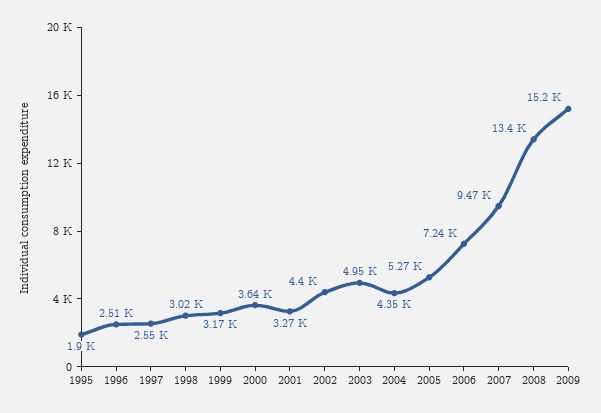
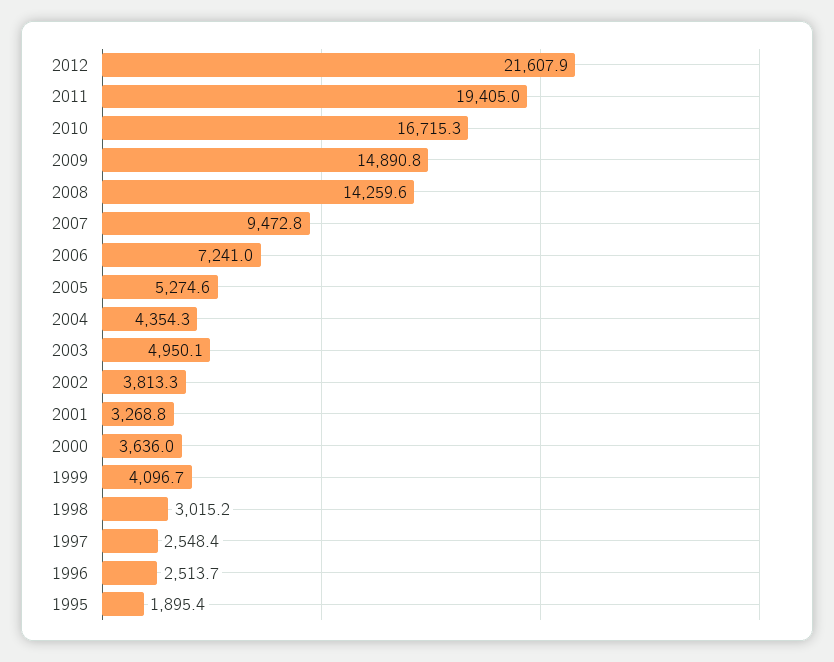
1999: 3170 -> 4096.7
2002: 4400 -> 3813.3
2008: 13400 -> 14259.6
2009: 15200 -> 14890.8
2012: none -> 21607.9
2011: none -> 19405
2010: none -> 16715.3

